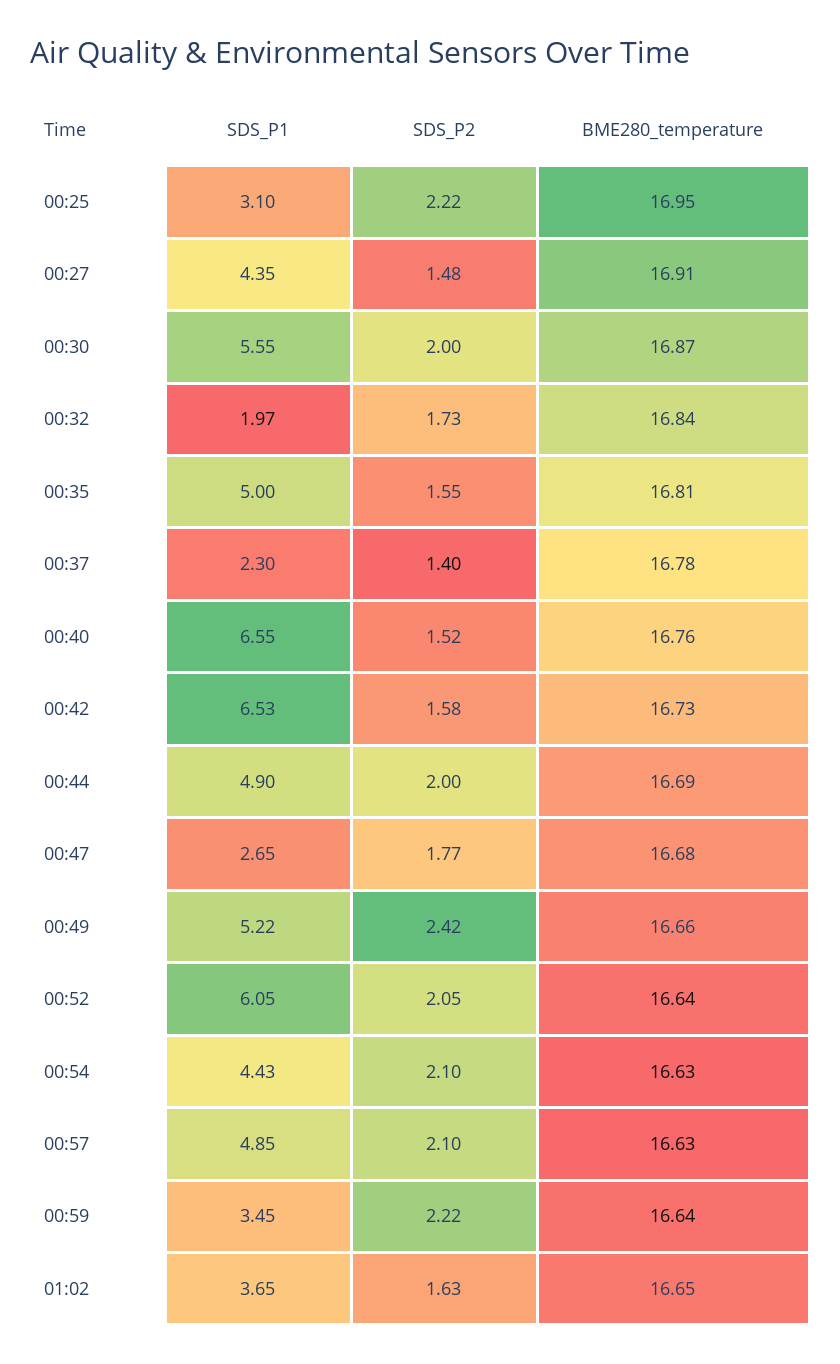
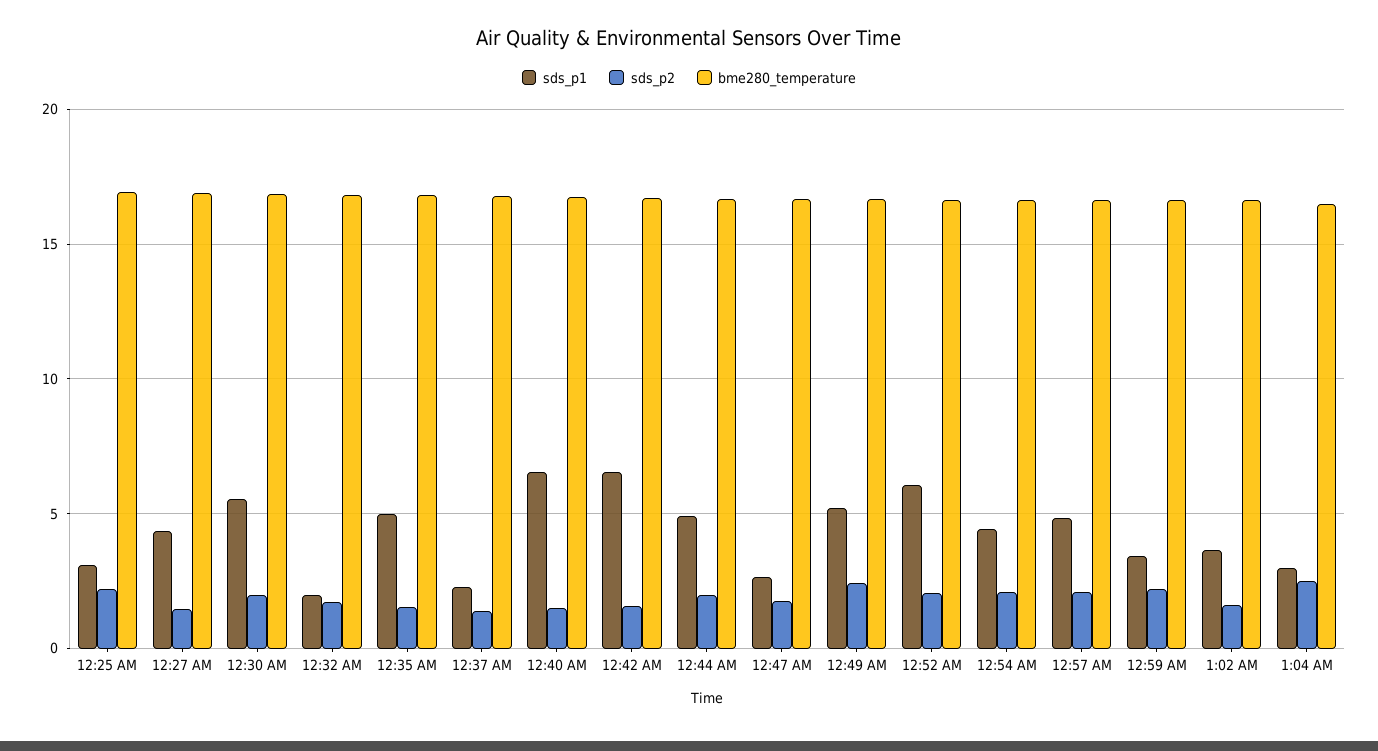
SDS_P1, 1:04 AM: none -> 3
SDS_P2, 1:04 AM: none -> 2.5
BME280_temperature, 1:04 AM: none -> 16.5

